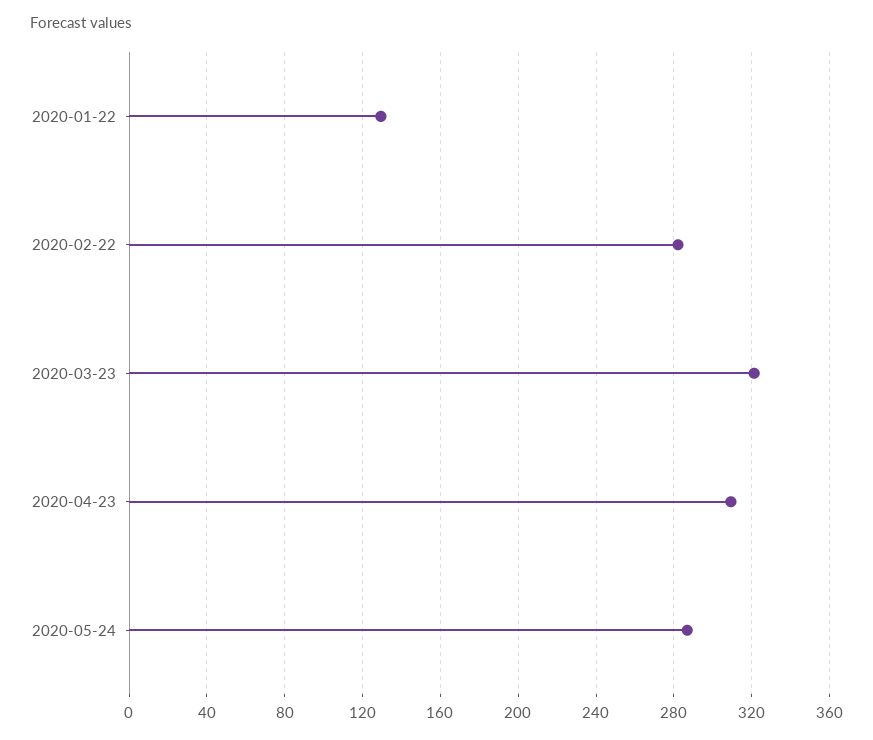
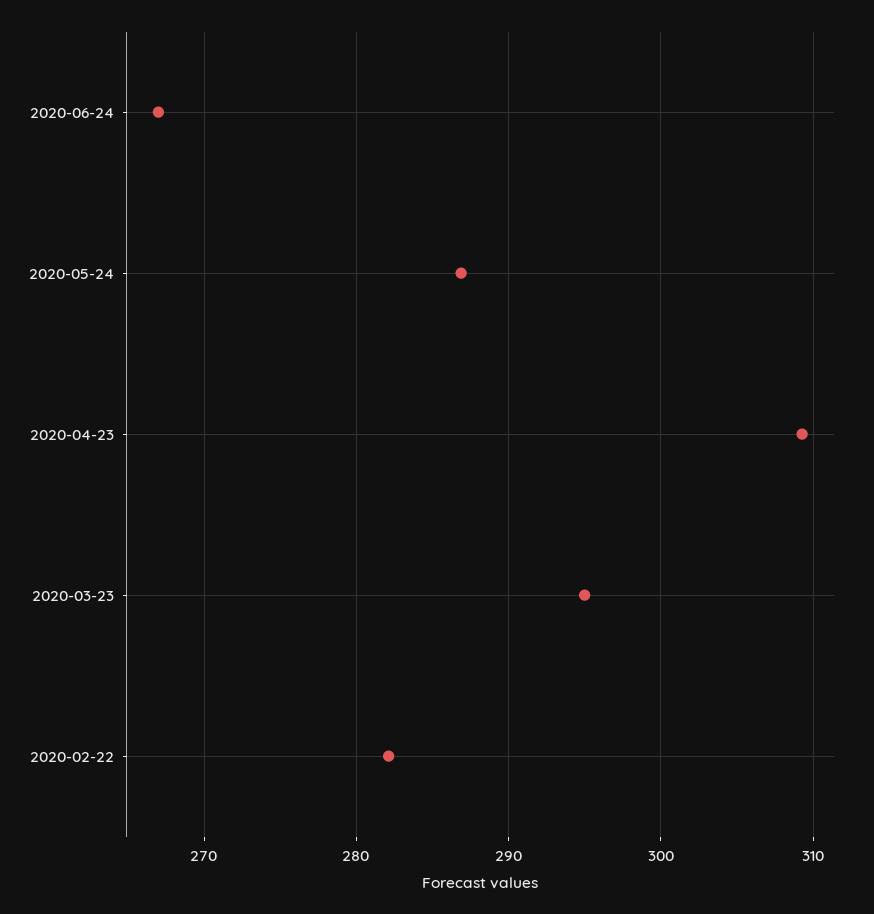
2020-01-22: 130 -> none
2020-03-23: 320 -> 295
2020-06-24: none -> 267

